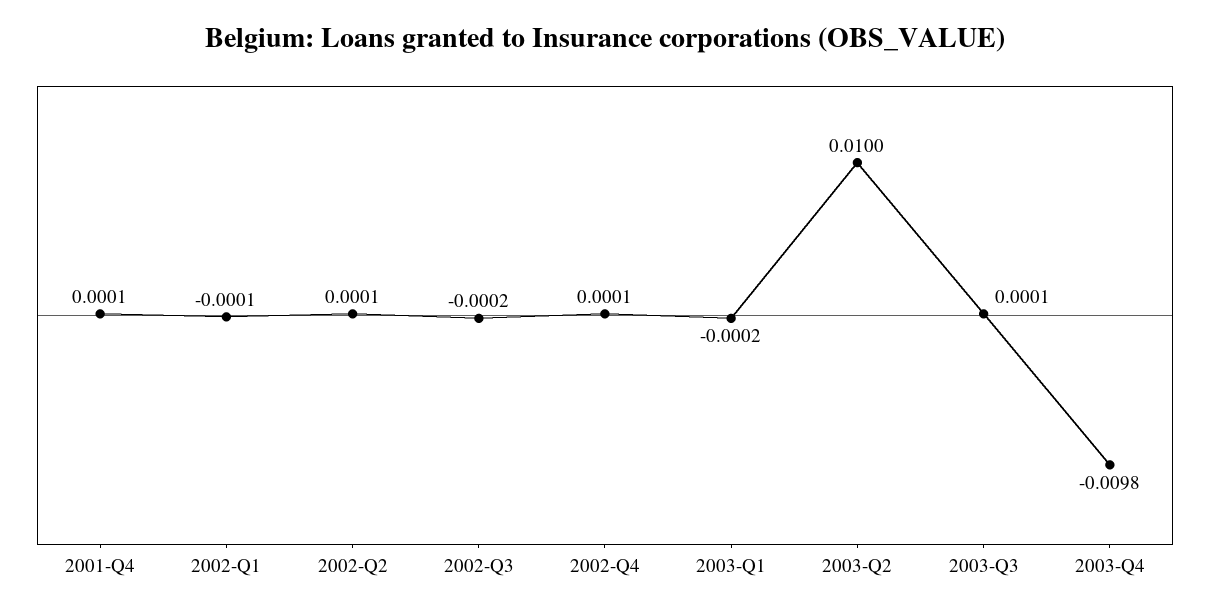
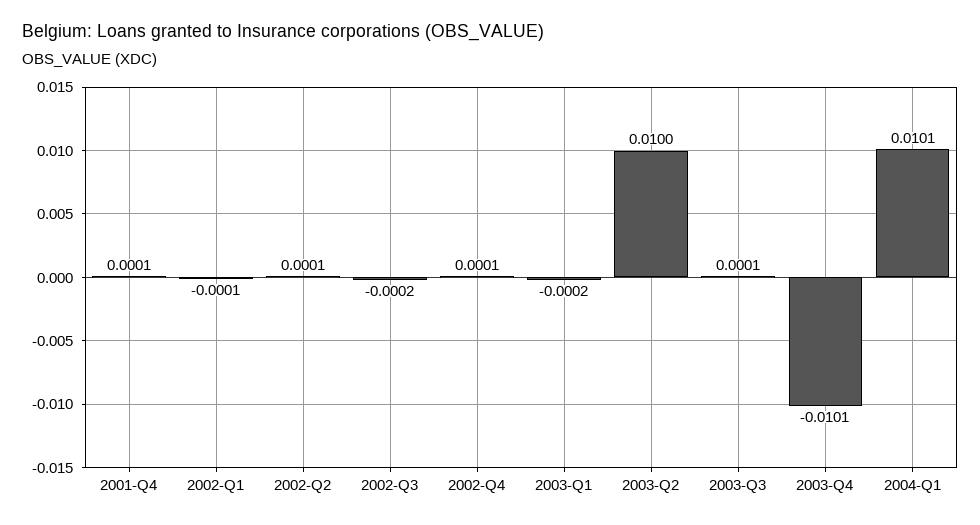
2003-Q4: -0.0098 -> -0.0101
2004-Q1: none -> 0.0101

